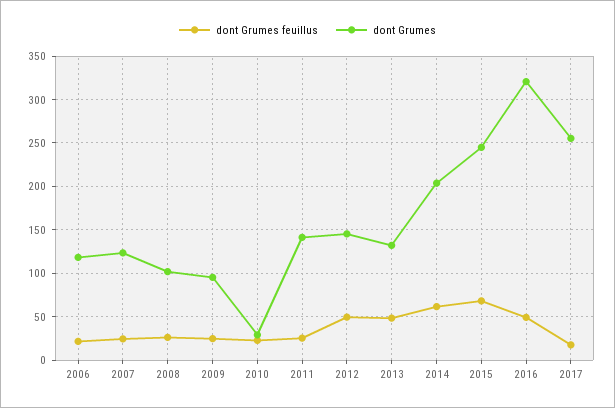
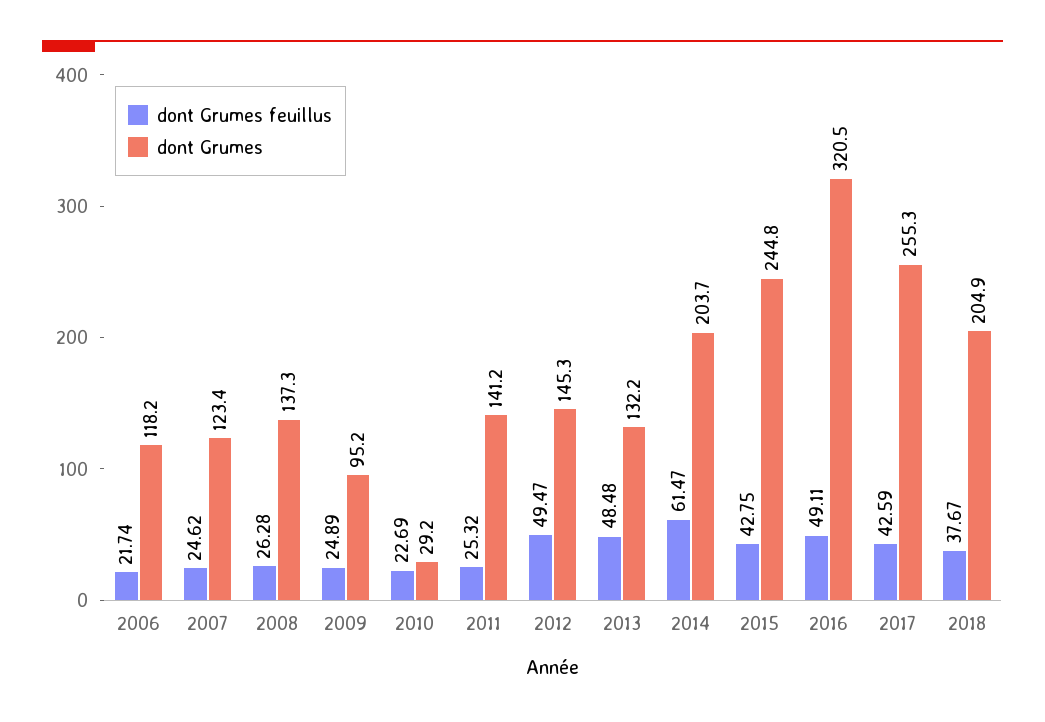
dont Grumes, 2008: 100 -> 137.3
dont Grumes feuillus, 2015: 70 -> 42.75
dont Grumes feuillus, 2017: 20 -> 42.59
dont Grumes feuillus, 2018: none -> 37.67
dont Grumes, 2018: none -> 204.9

